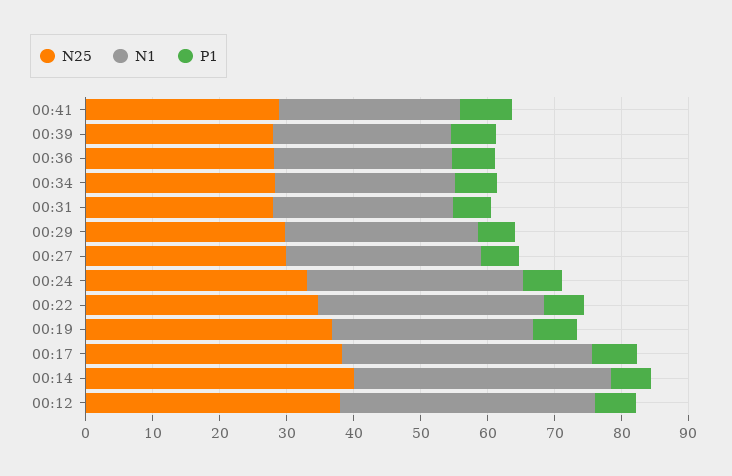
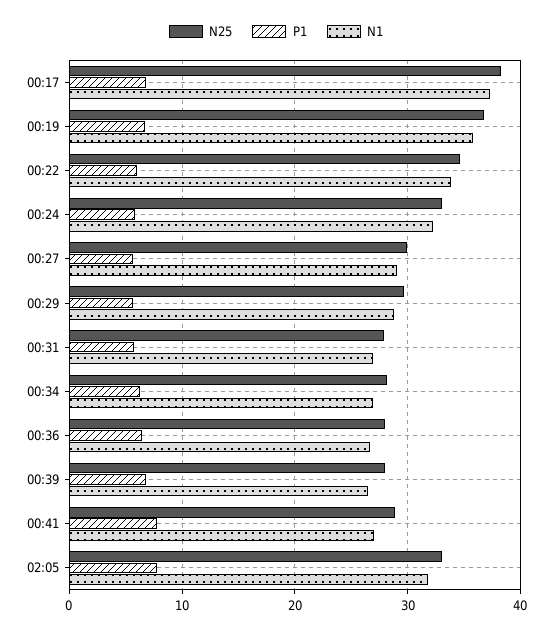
N1, 00:19: 30 -> 36
N25, 00:14: 40 -> none
N1, 00:14: 38 -> none
P1, 00:14: 6 -> none
N25, 00:12: 38 -> none
N1, 00:12: 38 -> none
P1, 00:12: 6 -> none
N25, 02:05: none -> 33
P1, 02:05: none -> 8
N1, 02:05: none -> 32

